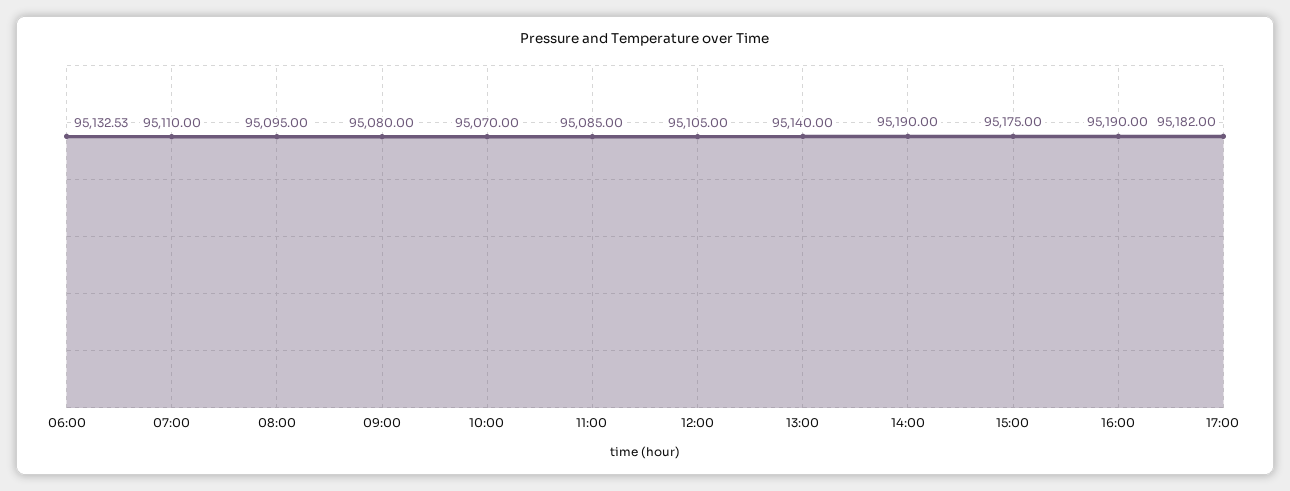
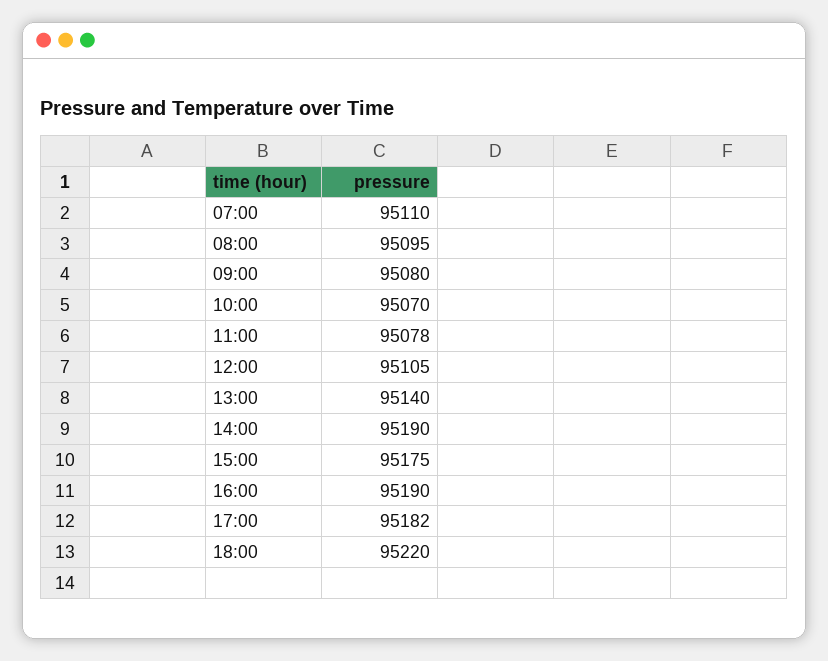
06:00: 95132.53 -> none
11:00: 95085 -> 95078
18:00: none -> 95220

